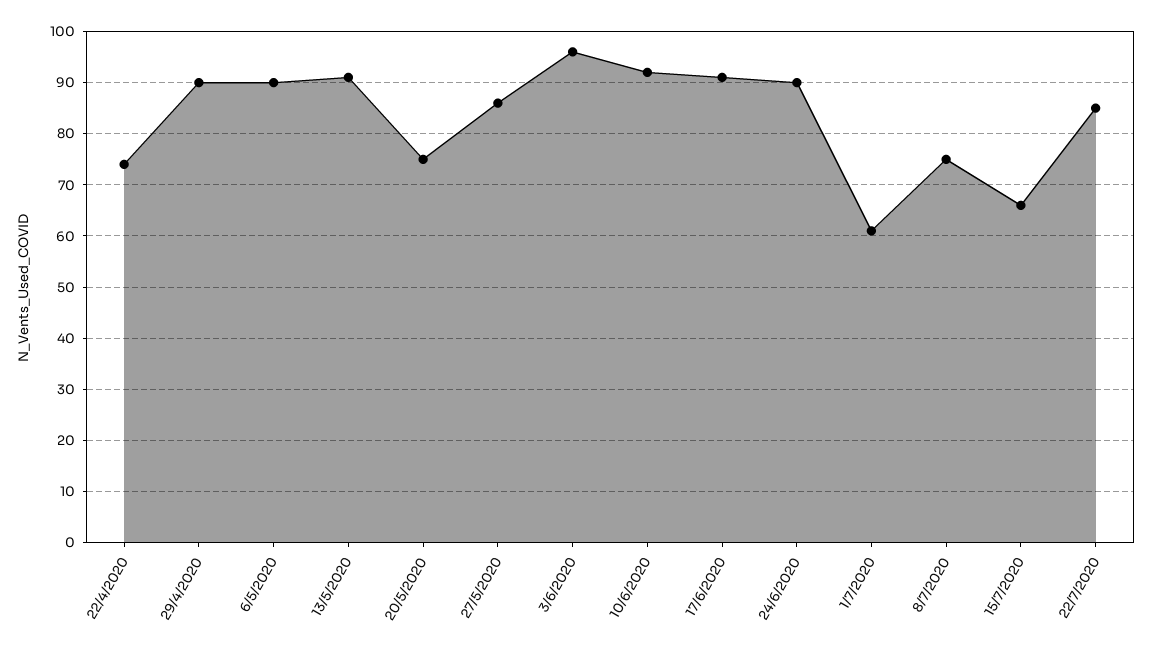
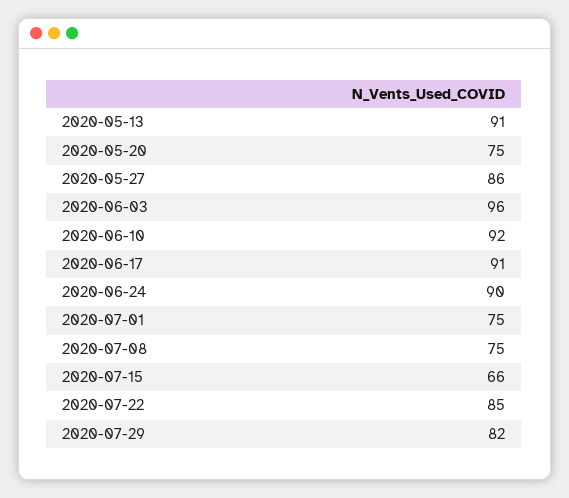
22/4/2020: 75 -> none
29/4/2020: 90 -> none
6/5/2020: 90 -> none
1/7/2020: 60 -> 75
2020-07-29: none -> 82

